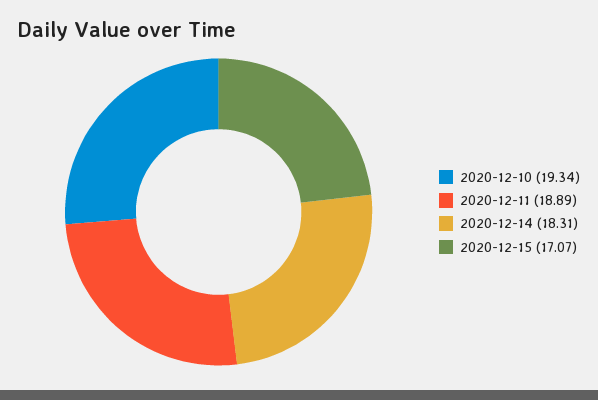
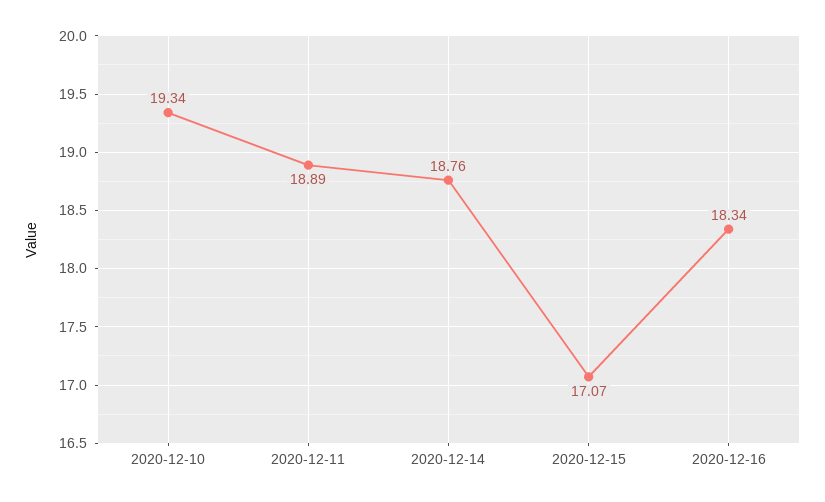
2020-12-14: 18.31 -> 18.76
2020-12-16: none -> 18.34

